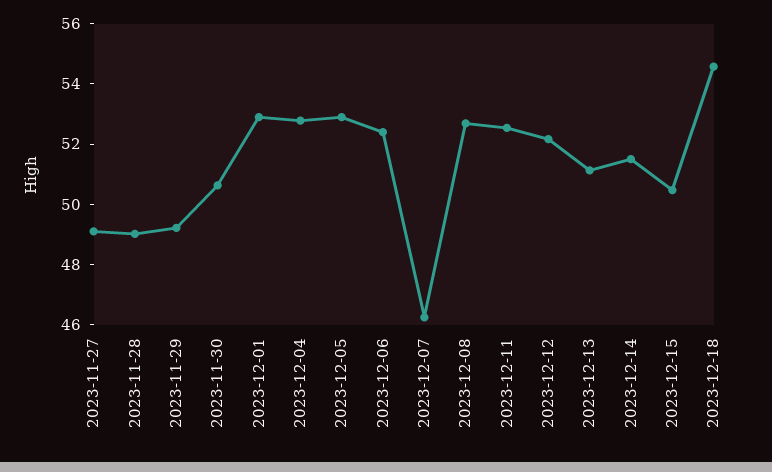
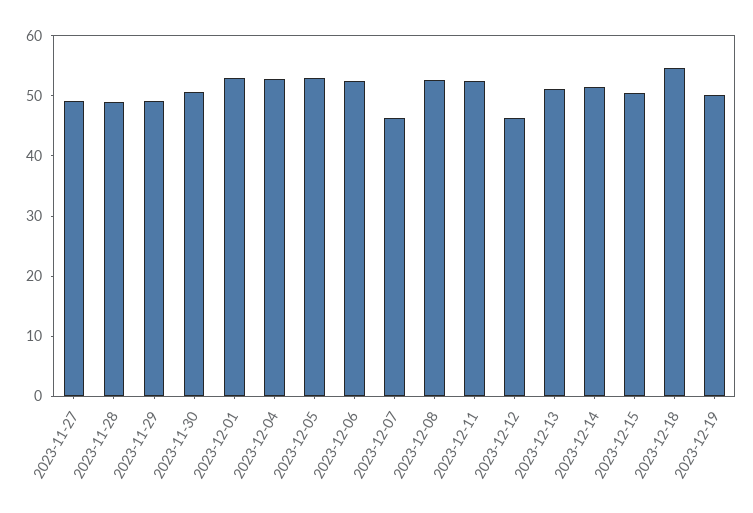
2023-12-12: 52 -> 46
2023-12-19: none -> 50

